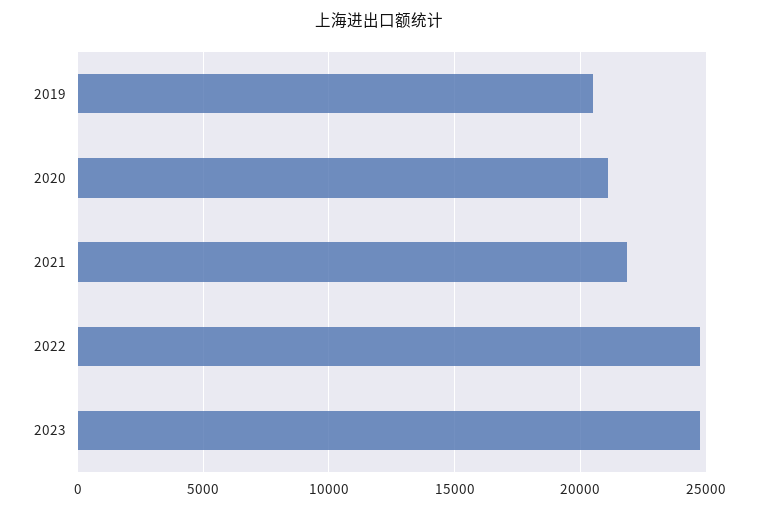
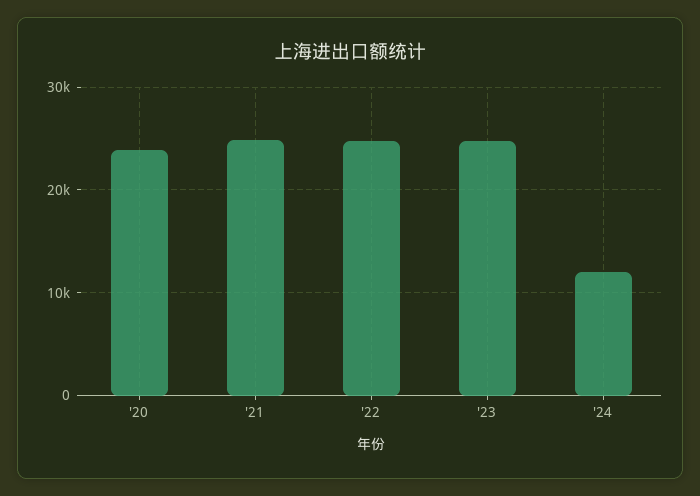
2019: 20500 -> none
2020: 21000 -> 24000
2021: 22000 -> 25000
'24: none -> 12000

